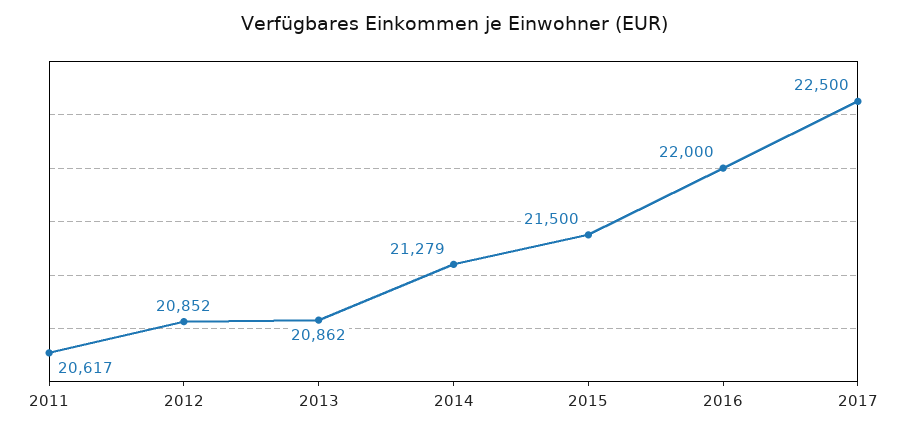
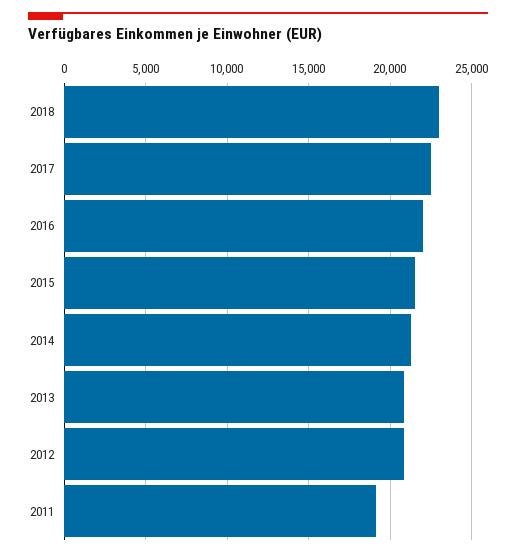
2011: 20617 -> 19000
2018: none -> 23000

